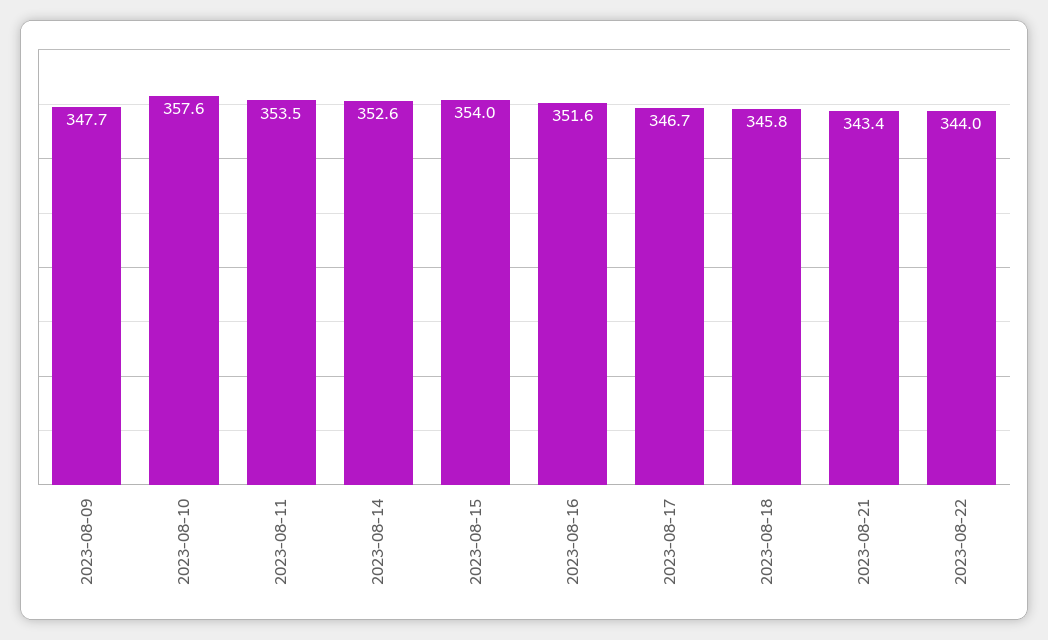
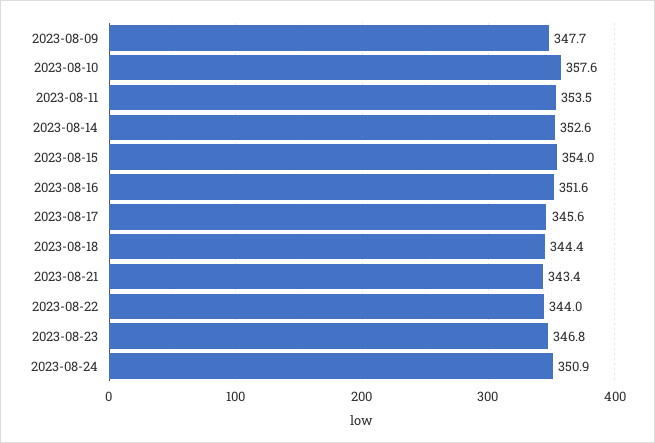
2023-08-17: 346.7 -> 345.6
2023-08-18: 345.8 -> 344.4
2023-08-23: none -> 346.8
2023-08-24: none -> 350.9

